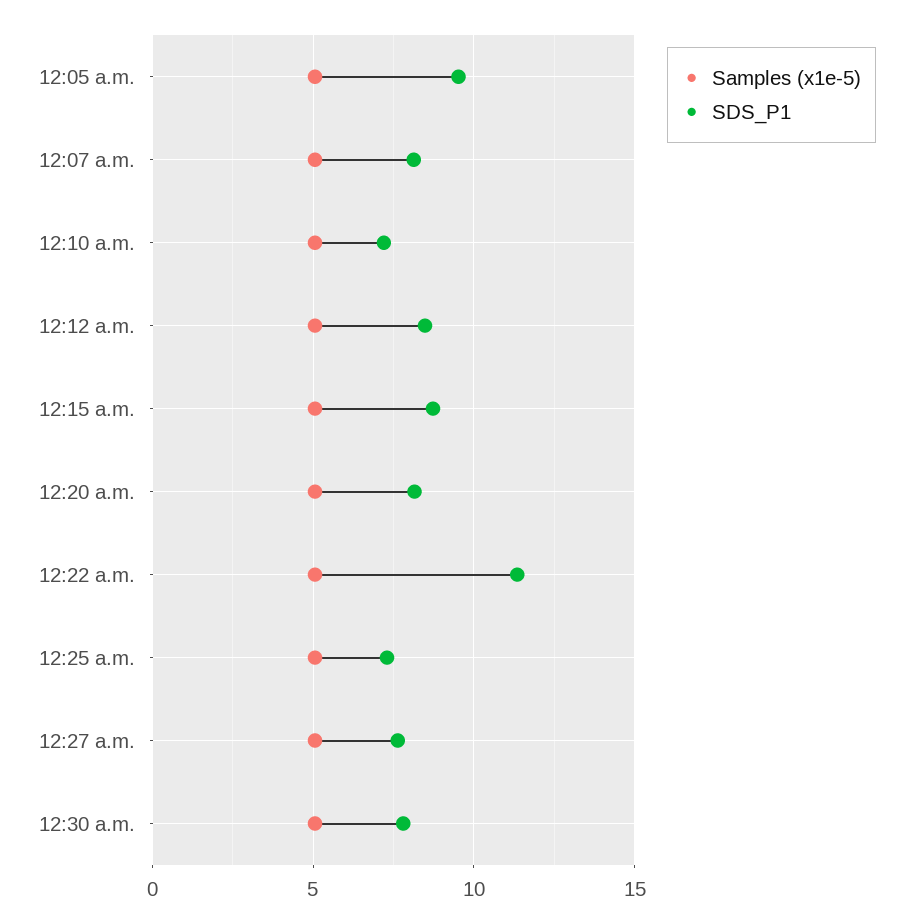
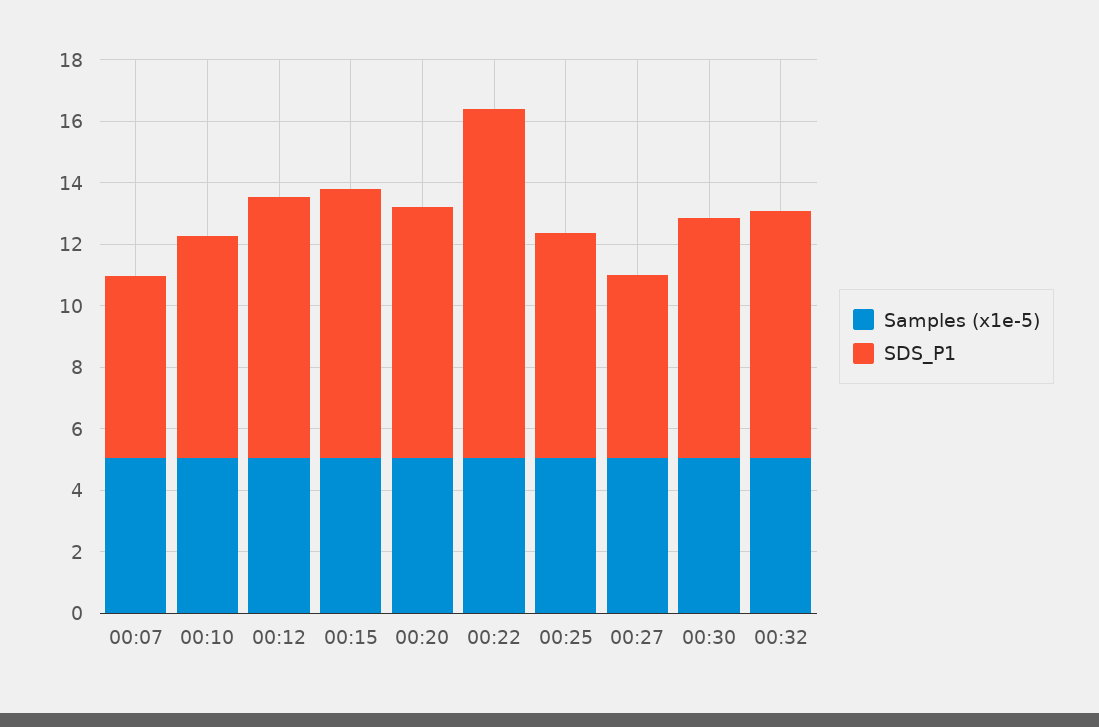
Samples (x1e-5), 12:05 a.m.: 5 -> none
SDS_P1, 12:05 a.m.: 9.5 -> none
SDS_P1, 12:07 a.m.: 8 -> 6
SDS_P1, 12:27 a.m.: 7.5 -> 6
Samples (x1e-5), 00:32: none -> 5
SDS_P1, 00:32: none -> 8

